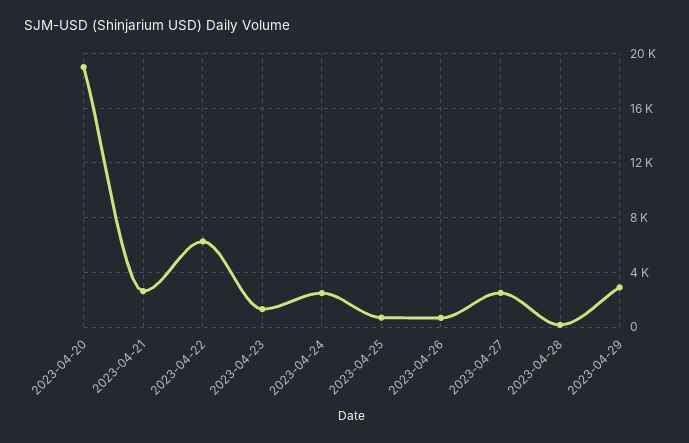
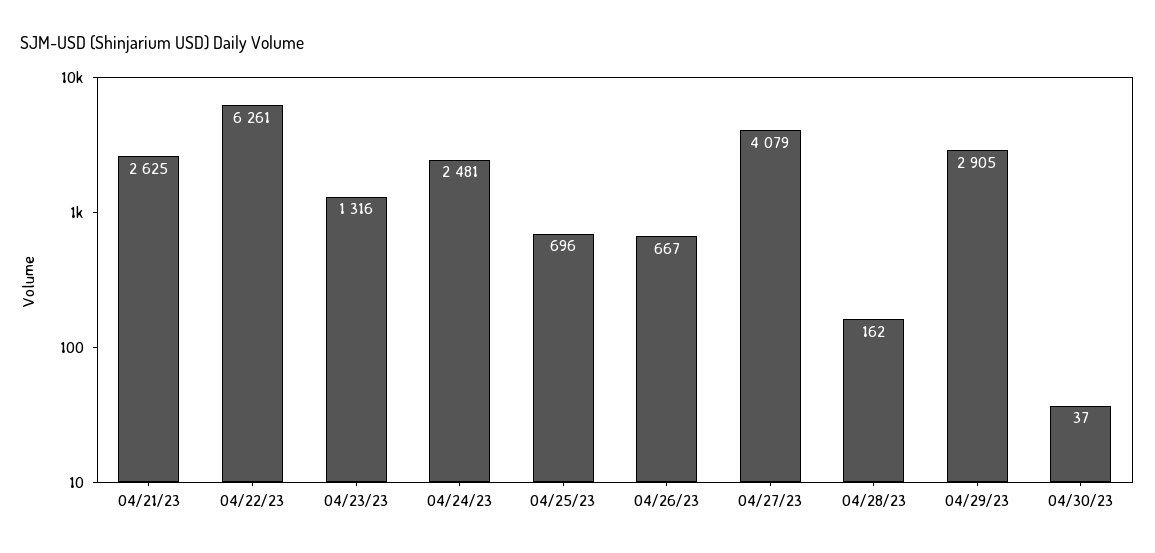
2023-04-20: 19000 -> none
2023-04-27: 2500 -> 4079
04/30/23: none -> 37

